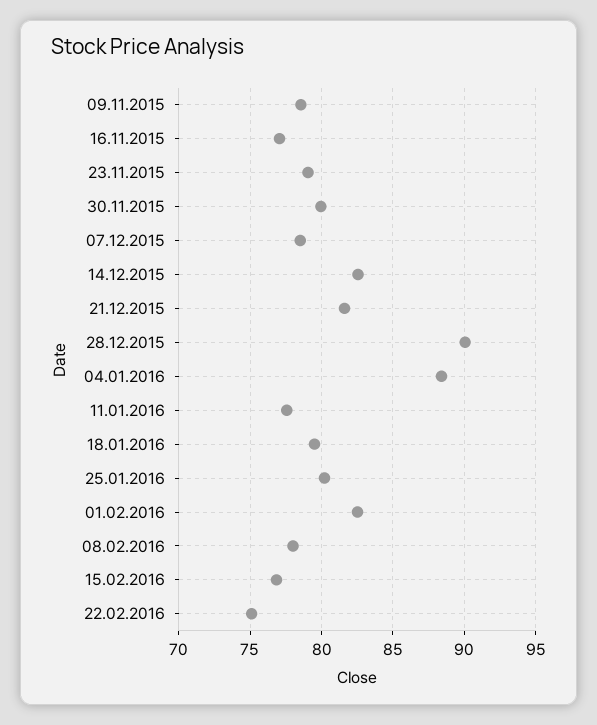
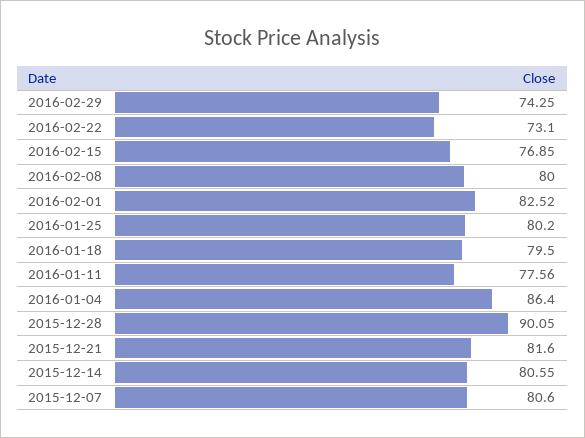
09.11.2015: 78.5 -> none
16.11.2015: 77 -> none
23.11.2015: 79 -> none
30.11.2015: 80 -> none
07.12.2015: 78.5 -> 80.6
14.12.2015: 82.5 -> 80.55
04.01.2016: 88.5 -> 86.4
08.02.2016: 78 -> 80
22.02.2016: 75 -> 73.1
2016-02-29: none -> 74.25

